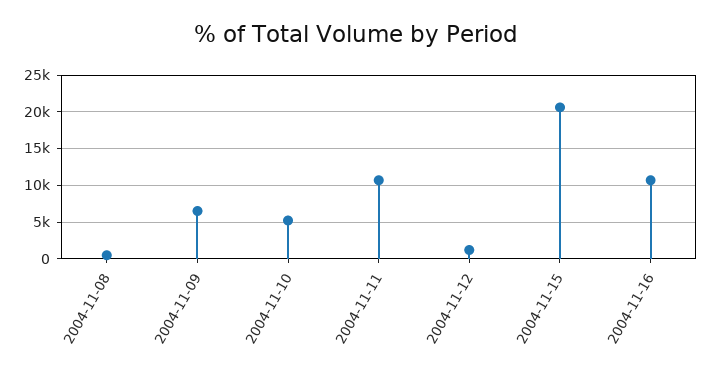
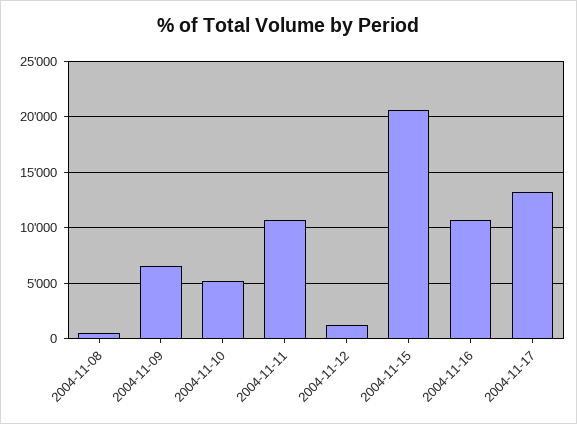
2004-11-17: none -> 13000

